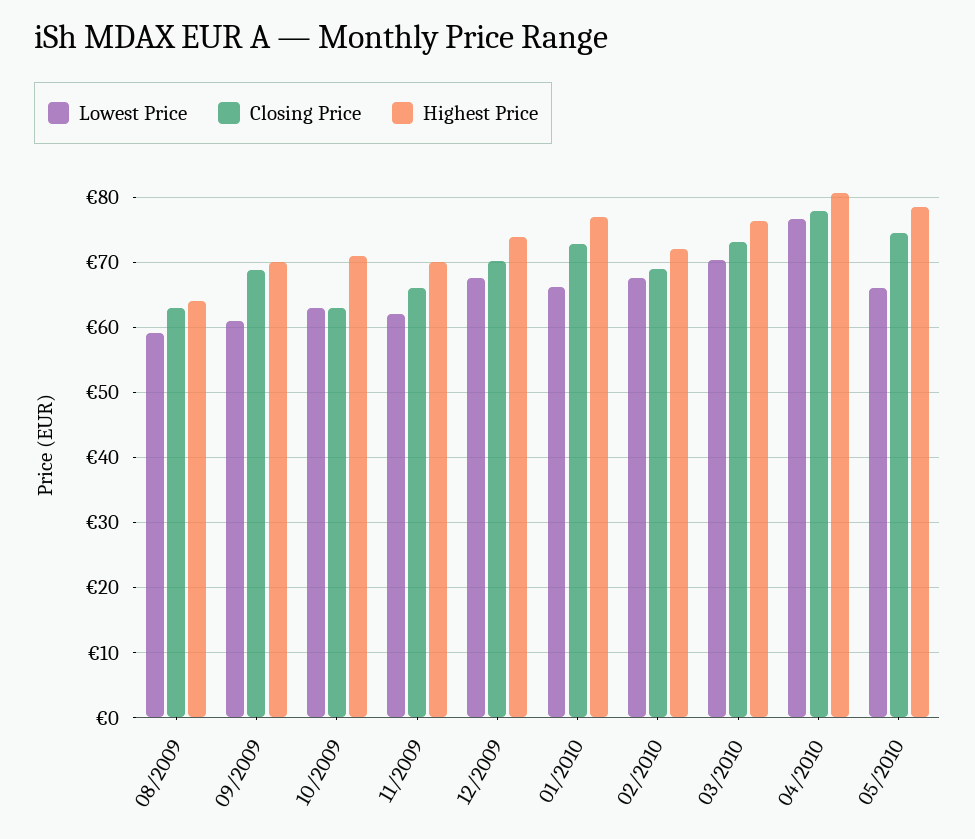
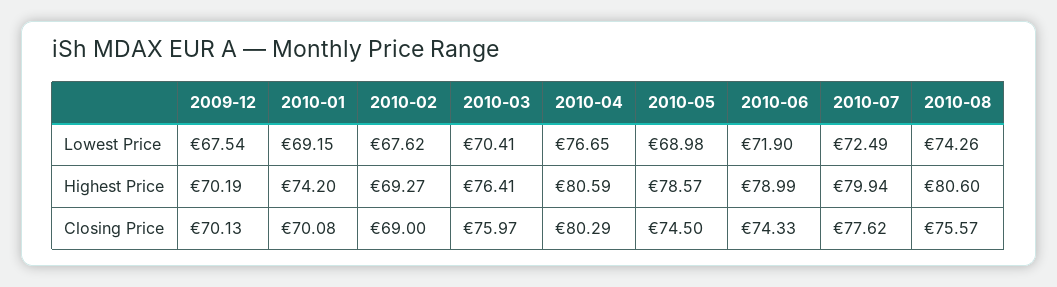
Lowest Price, 08/2009: 59 -> none
Closing Price, 08/2009: 63 -> none
Highest Price, 08/2009: 64 -> none
Lowest Price, 09/2009: 61 -> none
Closing Price, 09/2009: 69 -> none
Highest Price, 09/2009: 70 -> none
Lowest Price, 10/2009: 63 -> none
Closing Price, 10/2009: 63 -> none
Highest Price, 10/2009: 71 -> none
Lowest Price, 11/2009: 62 -> none
Closing Price, 11/2009: 66 -> none
Highest Price, 11/2009: 70 -> none
Highest Price, 12/2009: 74 -> 70.19
Lowest Price, 01/2010: 66 -> 69.15
Closing Price, 01/2010: 73 -> 70.08
Highest Price, 01/2010: 77 -> 74.2
Highest Price, 02/2010: 72 -> 69.27
Closing Price, 03/2010: 73 -> 75.97
Closing Price, 04/2010: 78 -> 80.29
Lowest Price, 05/2010: 66 -> 68.98
Lowest Price, 2010-06: none -> 71.9
Lowest Price, 2010-07: none -> 72.49
Lowest Price, 2010-08: none -> 74.26
Highest Price, 2010-06: none -> 78.99
Highest Price, 2010-07: none -> 79.94
Highest Price, 2010-08: none -> 80.6
Closing Price, 2010-06: none -> 74.33
Closing Price, 2010-07: none -> 77.62
Closing Price, 2010-08: none -> 75.57

